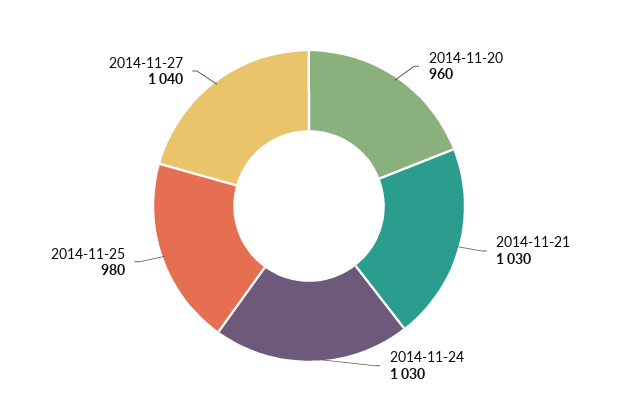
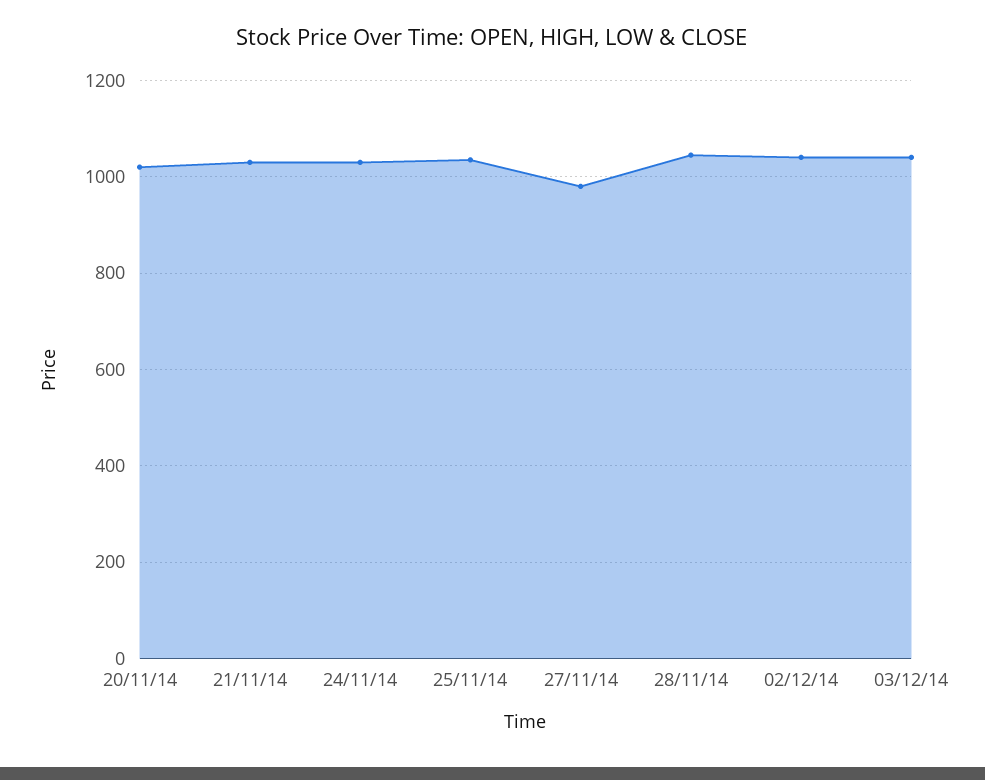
2014-11-20: 960 -> 1020
2014-11-25: 980 -> 1040
2014-11-27: 1040 -> 980
28/11/14: none -> 1040
02/12/14: none -> 1040
03/12/14: none -> 1040

